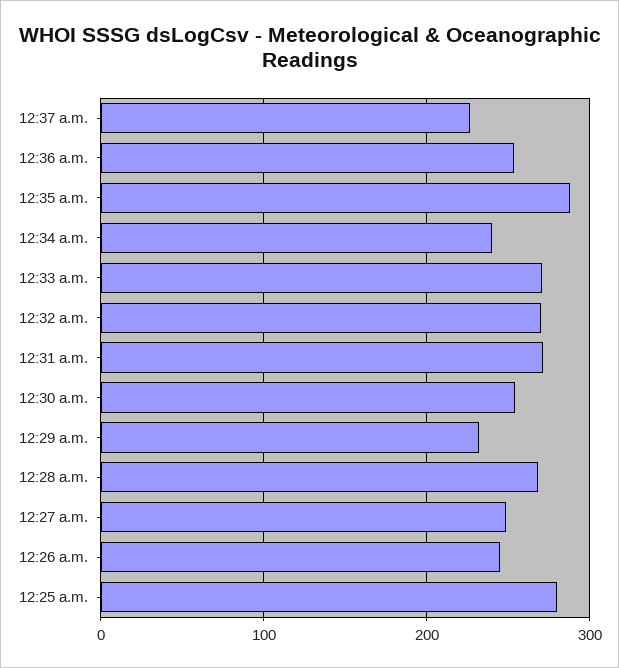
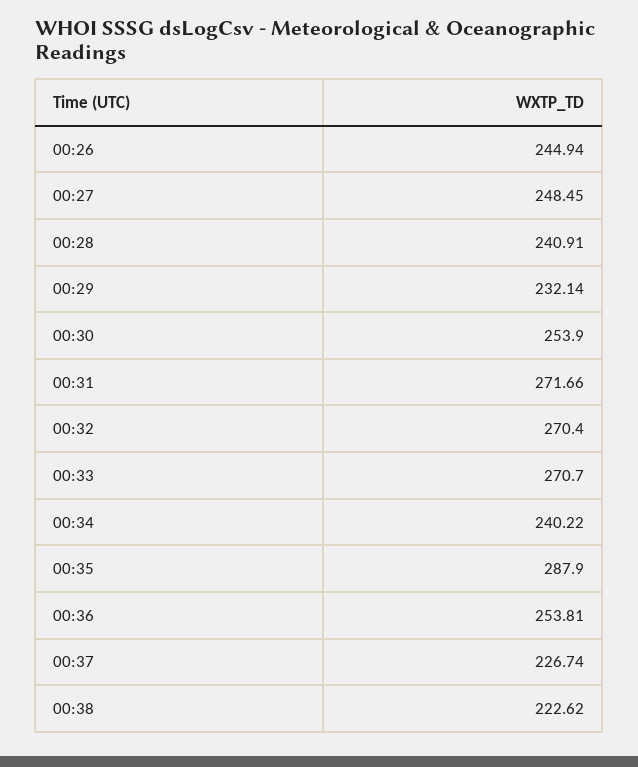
12:28 a.m.: 270 -> 240.91
12:25 a.m.: 280 -> none
00:38: none -> 222.62

